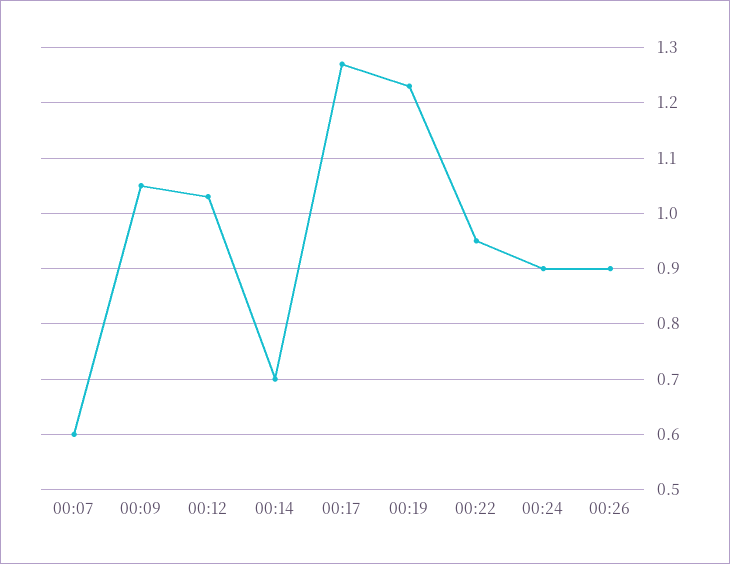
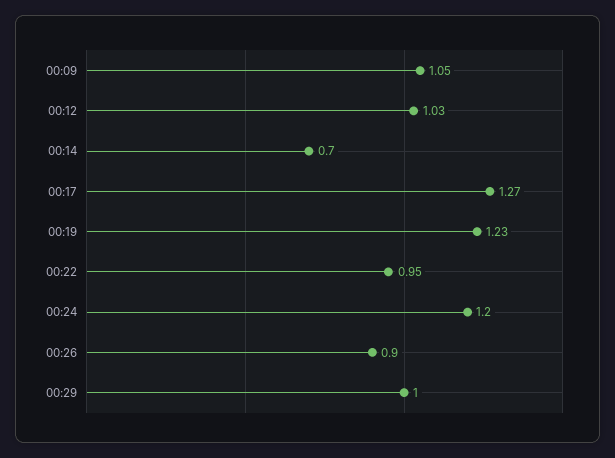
00:07: 0.6 -> none
00:24: 0.9 -> 1.2
00:29: none -> 1

